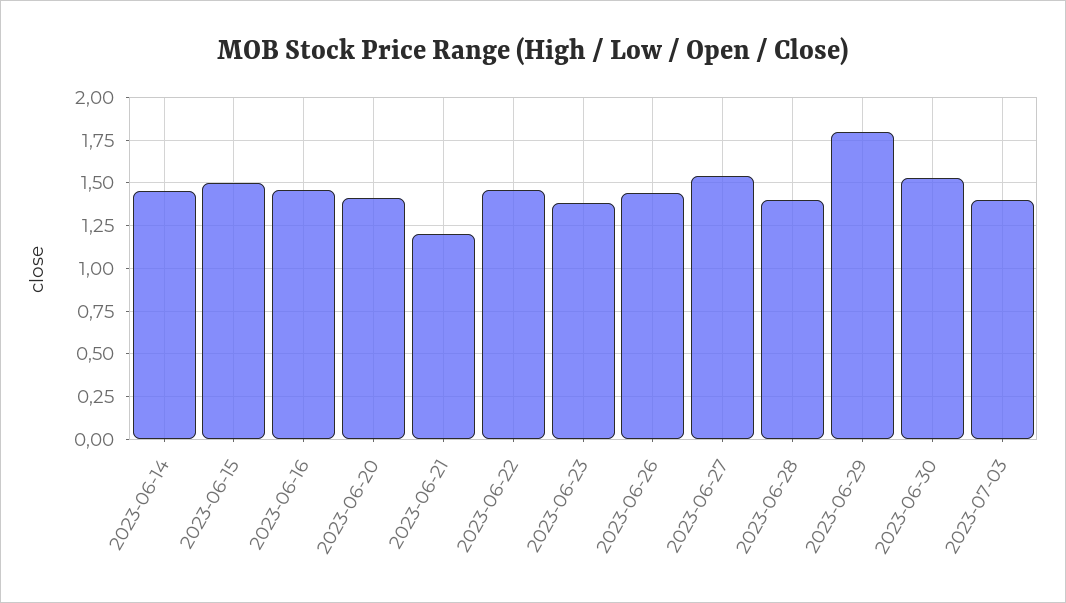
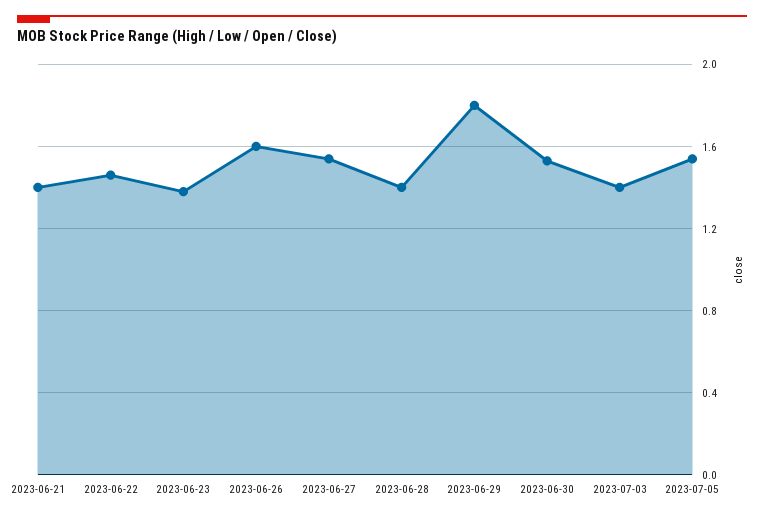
2023-06-14: 1.45 -> none
2023-06-15: 1.5 -> none
2023-06-16: 1.45 -> none
2023-06-20: 1.4 -> none
2023-06-21: 1.2 -> 1.4
2023-06-26: 1.45 -> 1.6
2023-07-05: none -> 1.55

